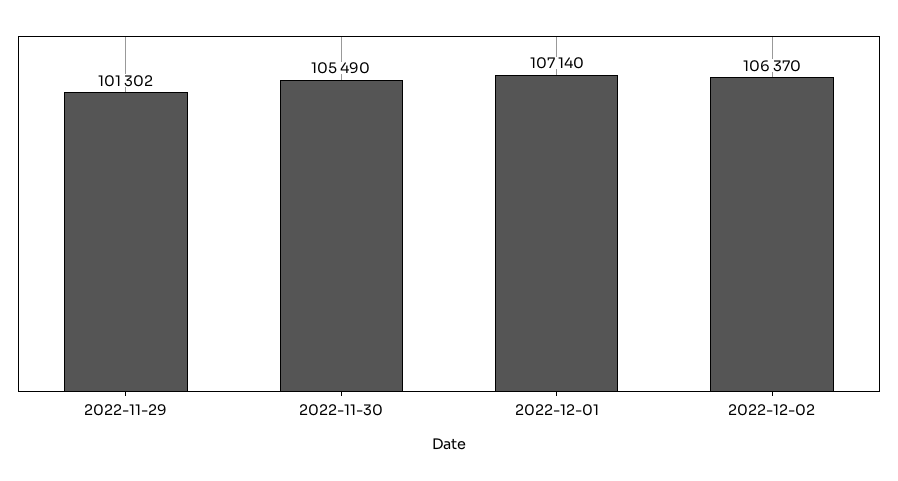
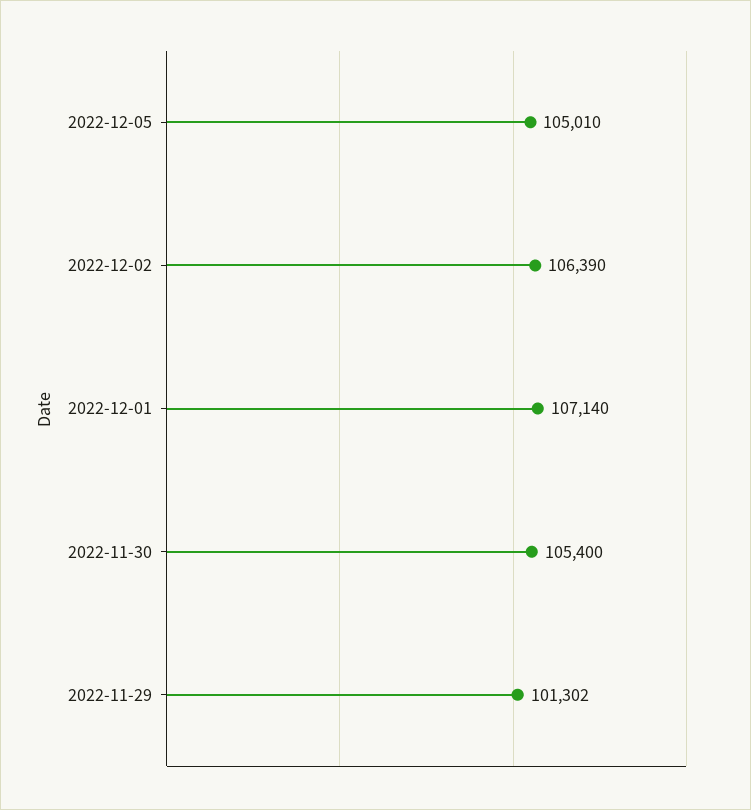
2022-11-30: 105490 -> 105400
2022-12-02: 106370 -> 106390
2022-12-05: none -> 105010

